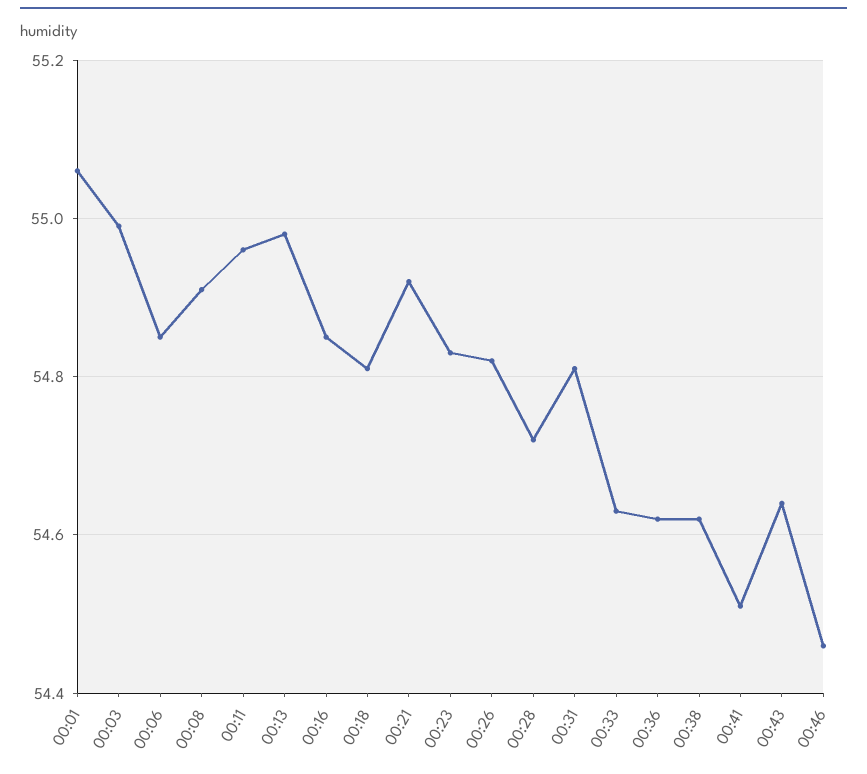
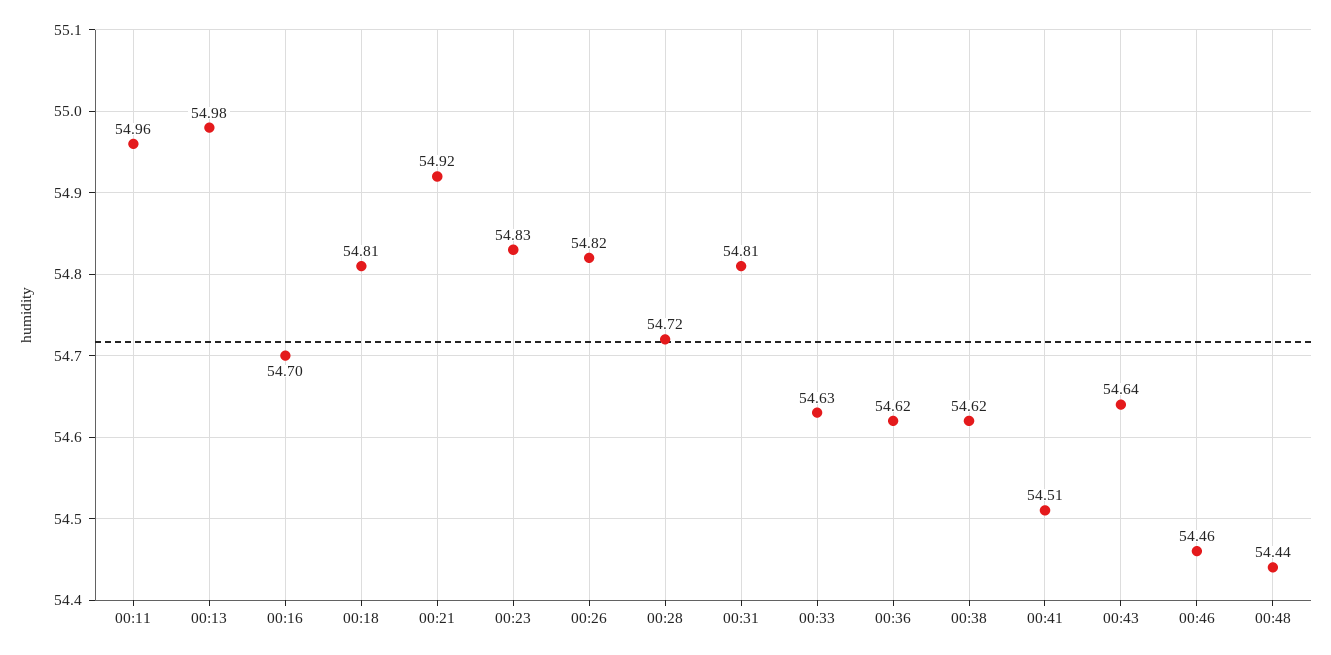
00:01: 55.05 -> none
00:03: 55 -> none
00:06: 54.85 -> none
00:08: 54.9 -> none
00:16: 54.85 -> 54.7
00:48: none -> 54.44

